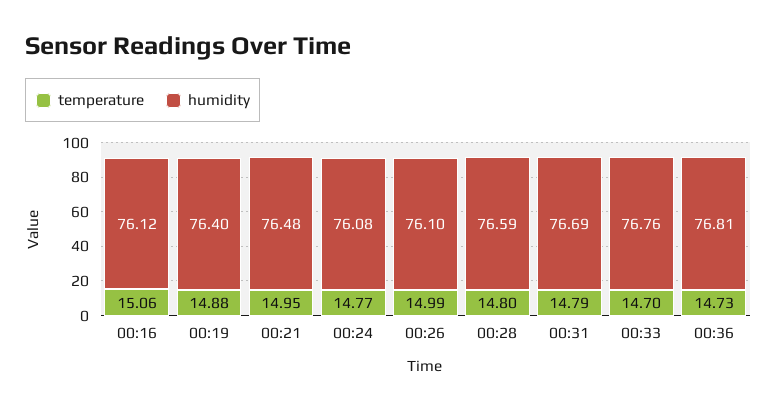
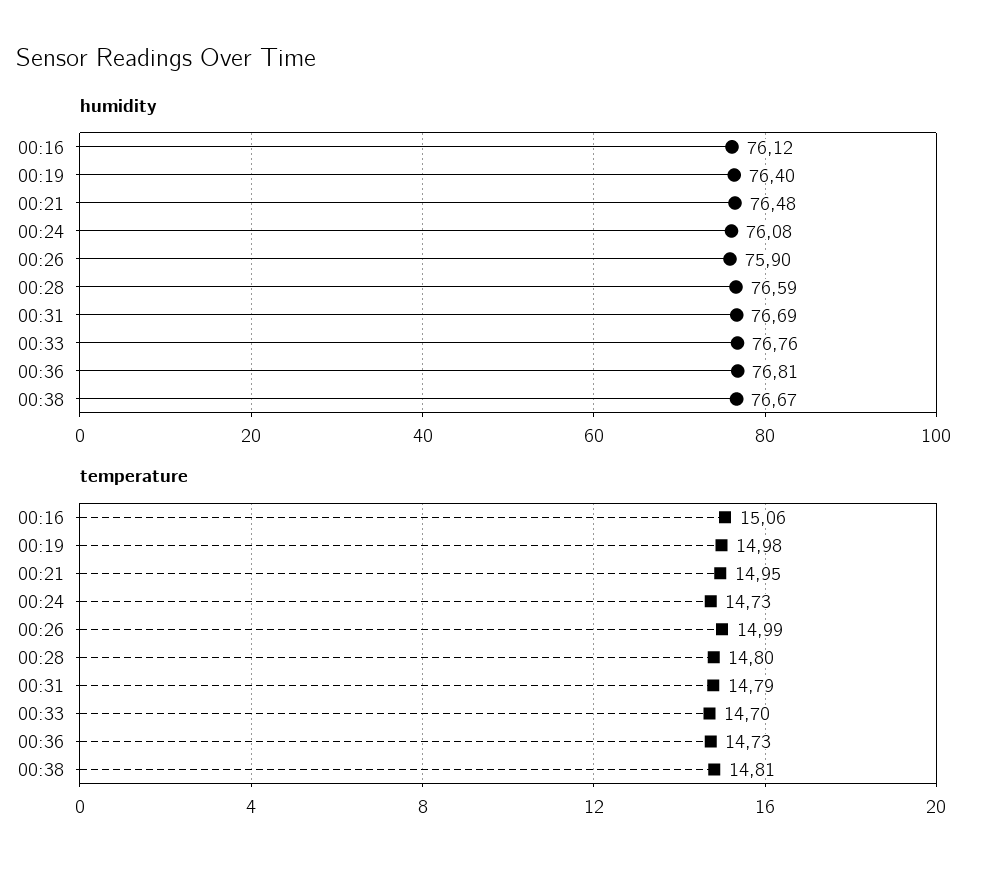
temperature, 00:19: 14.88 -> 14.98
temperature, 00:24: 14.77 -> 14.73
humidity, 00:26: 76.1 -> 75.9
humidity, 00:38: none -> 76.67
temperature, 00:38: none -> 14.81

